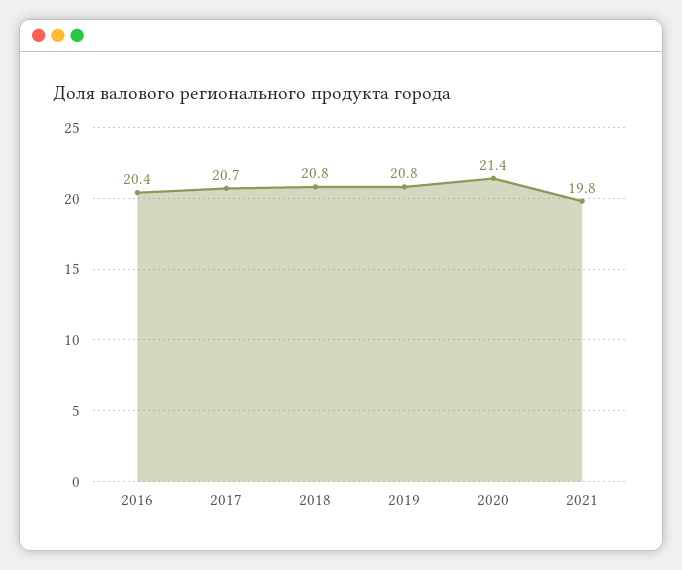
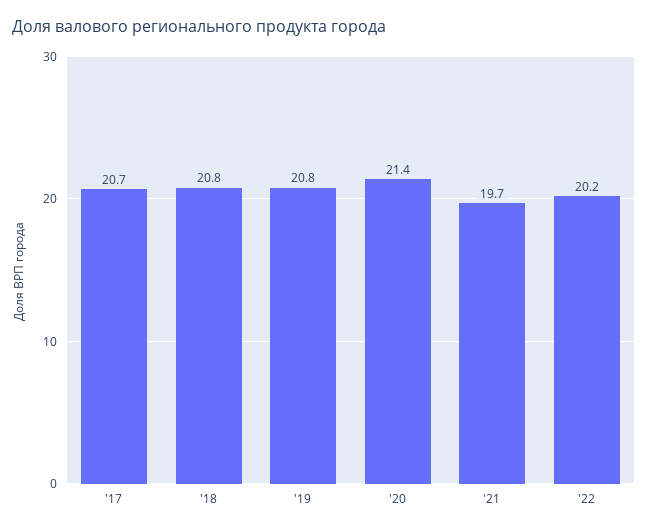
2016: 20.4 -> none
2021: 19.8 -> 19.7
'22: none -> 20.2

